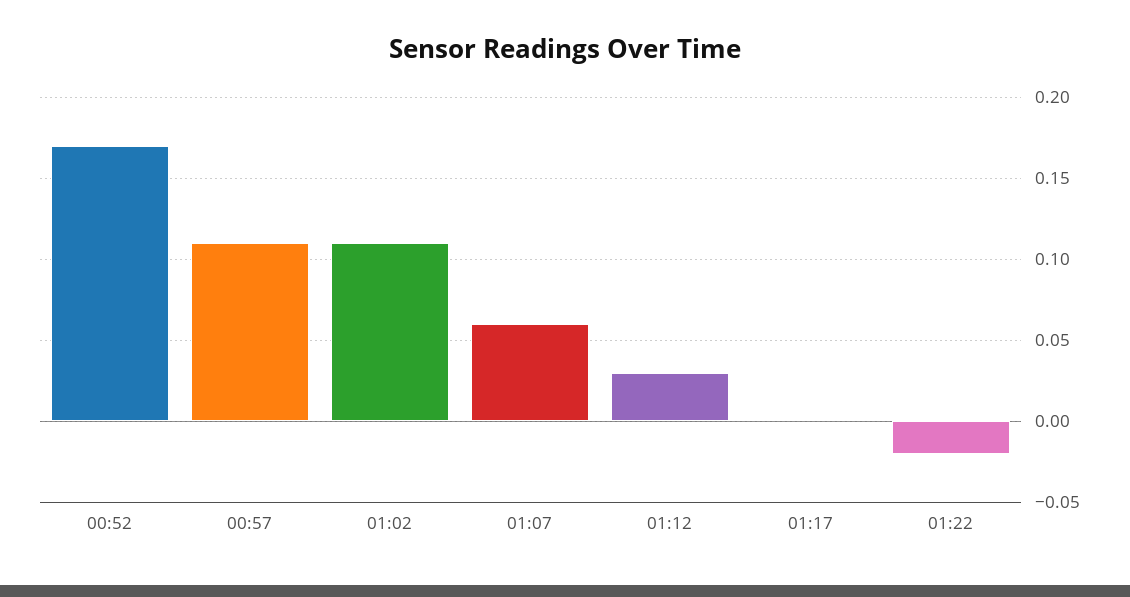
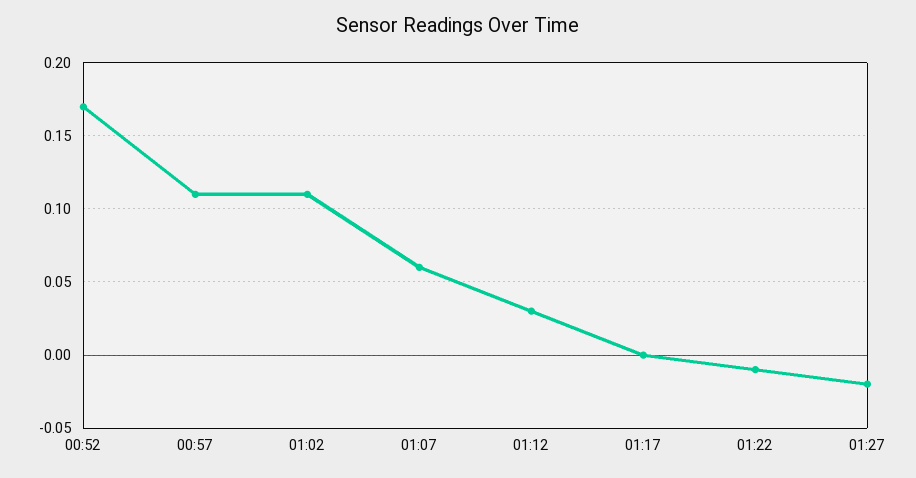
01:22: -0.02 -> -0.01
01:27: none -> -0.02

